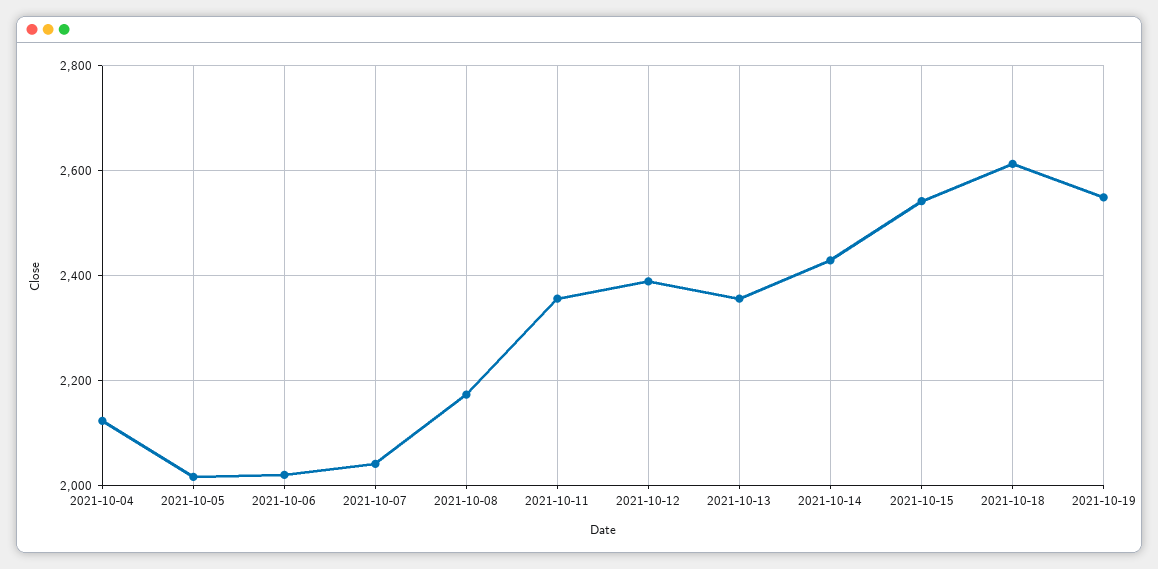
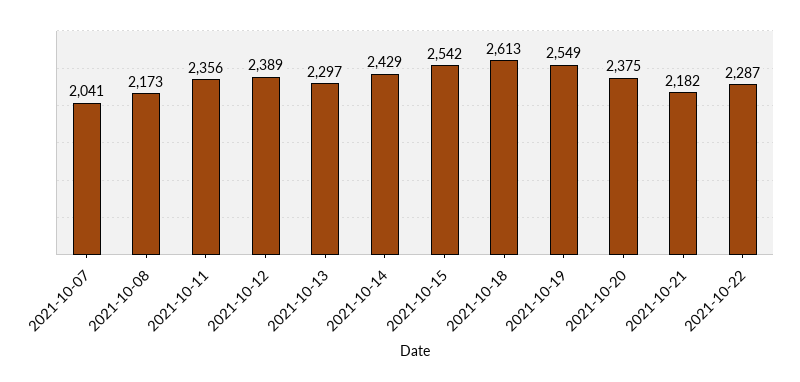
2021-10-04: 2120 -> none
2021-10-05: 2020 -> none
2021-10-06: 2020 -> none
2021-10-13: 2360 -> 2297
2021-10-20: none -> 2375
2021-10-21: none -> 2182
2021-10-22: none -> 2287

